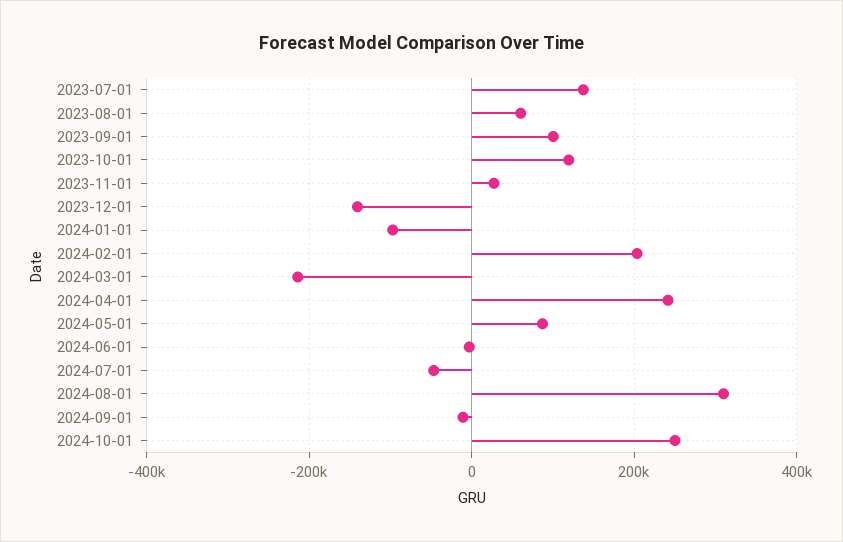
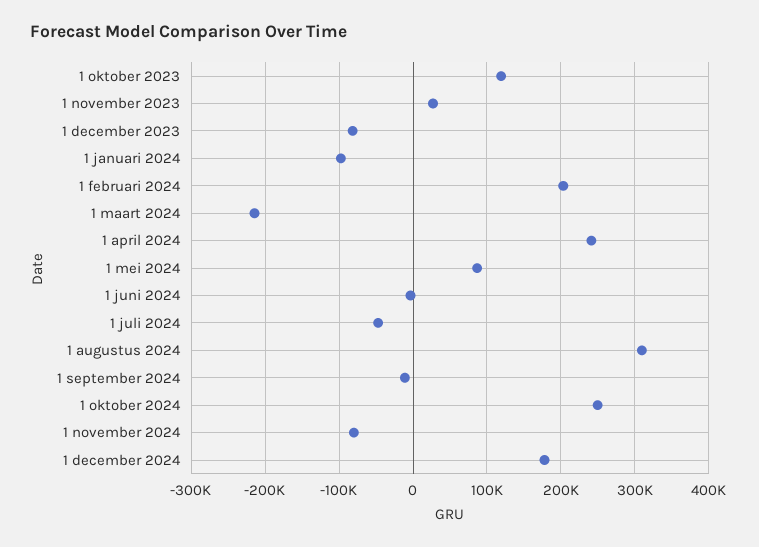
2023-07-01: 140000 -> none
2023-08-01: 60000 -> none
2023-09-01: 100000 -> none
2023-12-01: -140000 -> -80000
1 november 2024: none -> -80000
1 december 2024: none -> 180000

